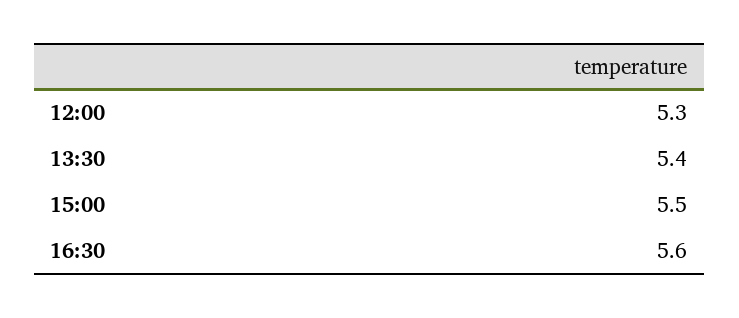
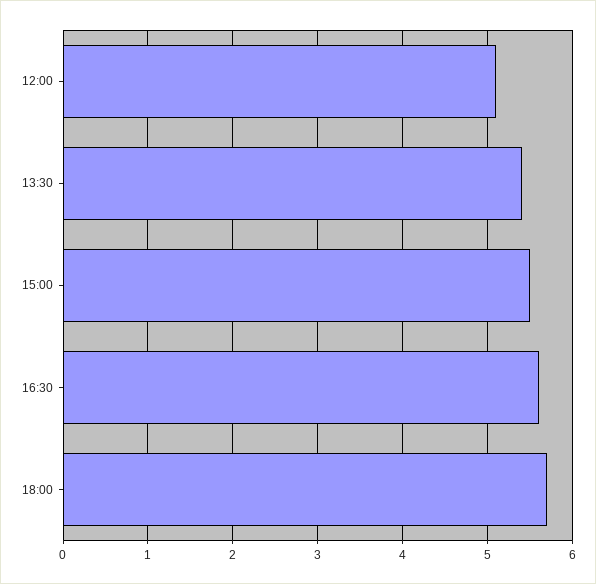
12:00: 5.3 -> 5.1
18:00: none -> 5.7

